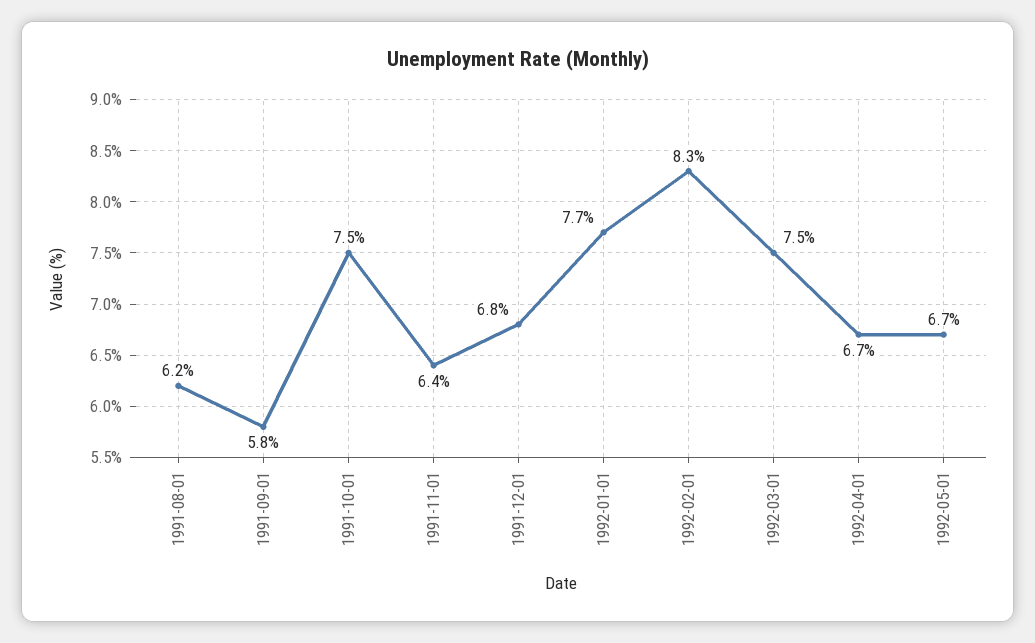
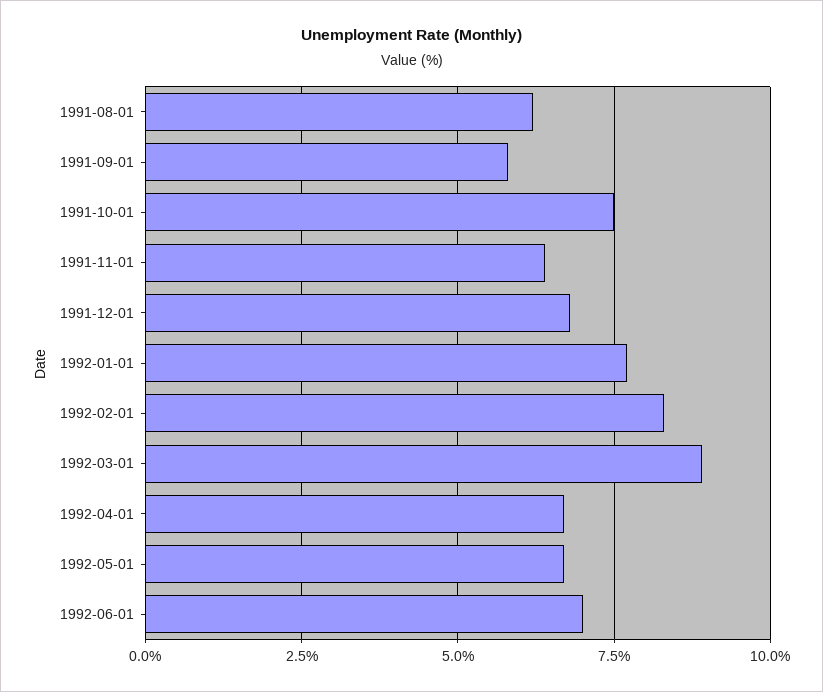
1992-03-01: 7.5 -> 9
1992-06-01: none -> 7

